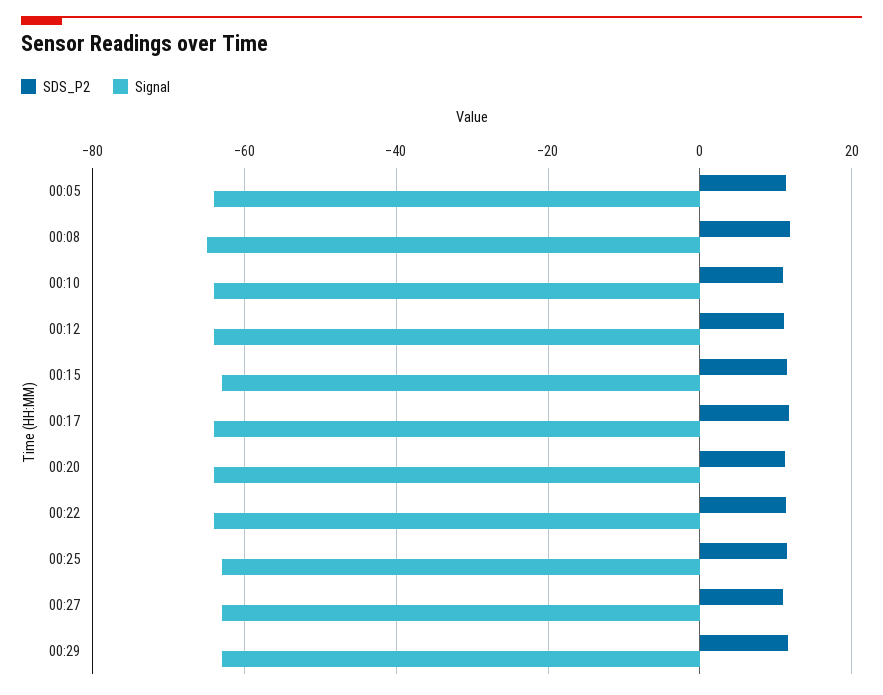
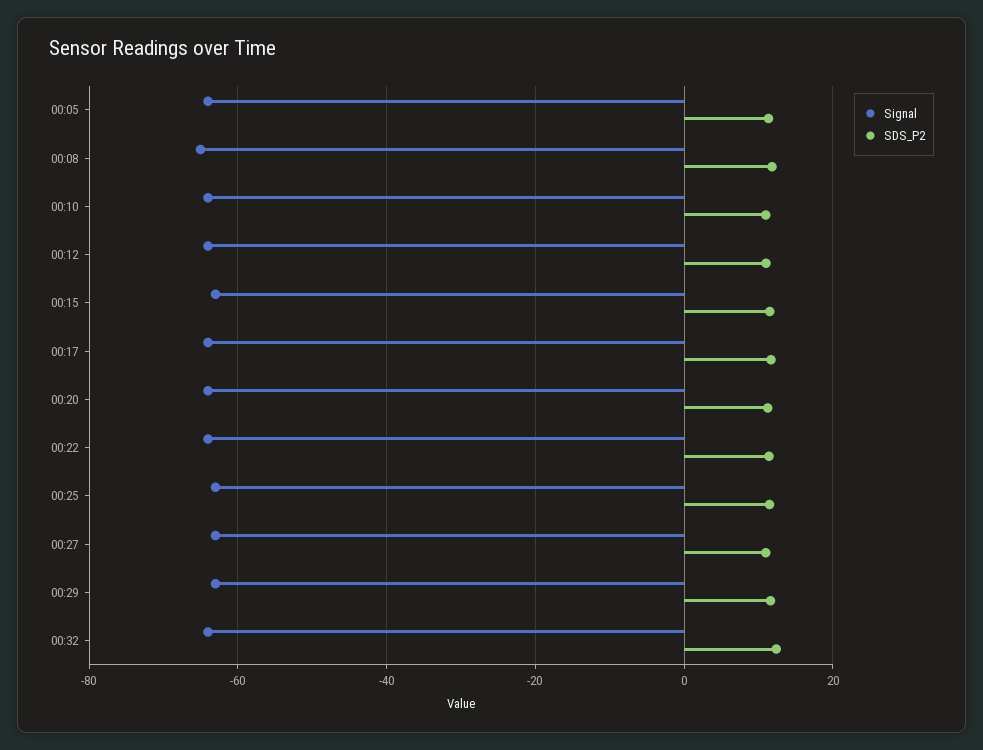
Signal, 00:32: none -> -64
SDS_P2, 00:32: none -> 12

